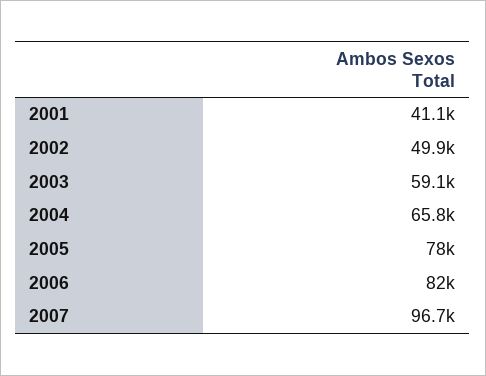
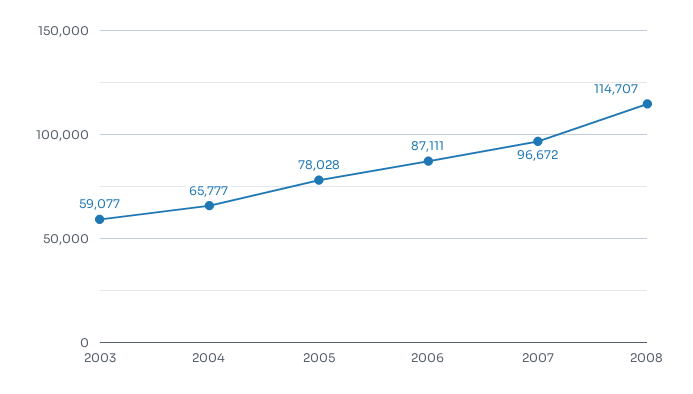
2001: 41100 -> none
2002: 49900 -> none
2006: 82000 -> 87111
2008: none -> 114707

